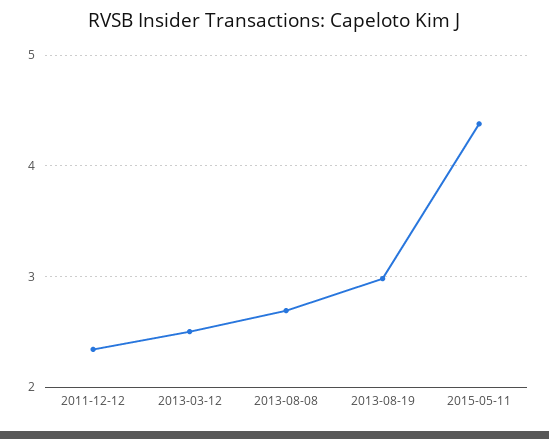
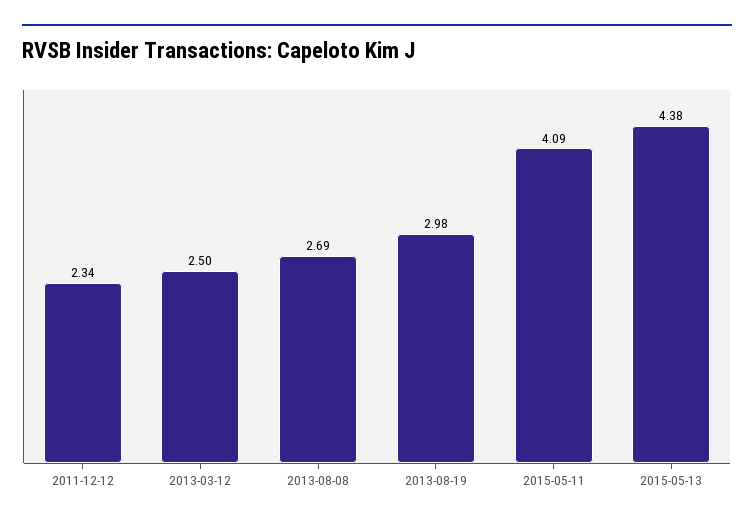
2015-05-11: 4.4 -> 4.09
2015-05-13: none -> 4.38

